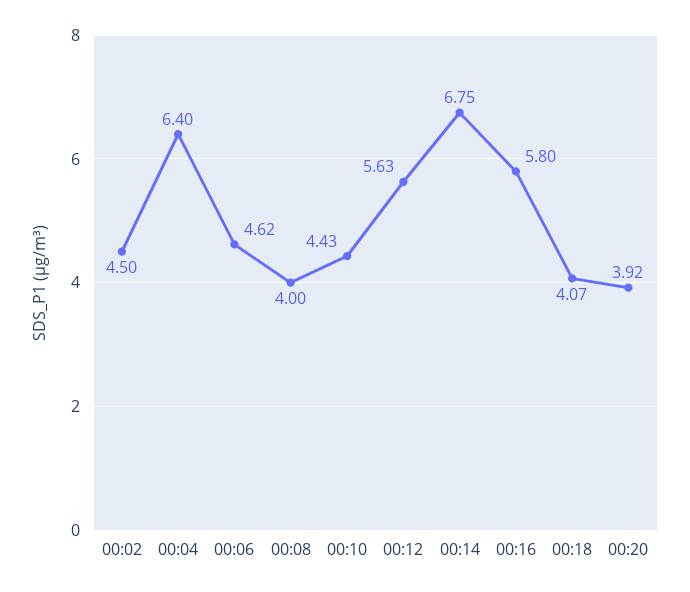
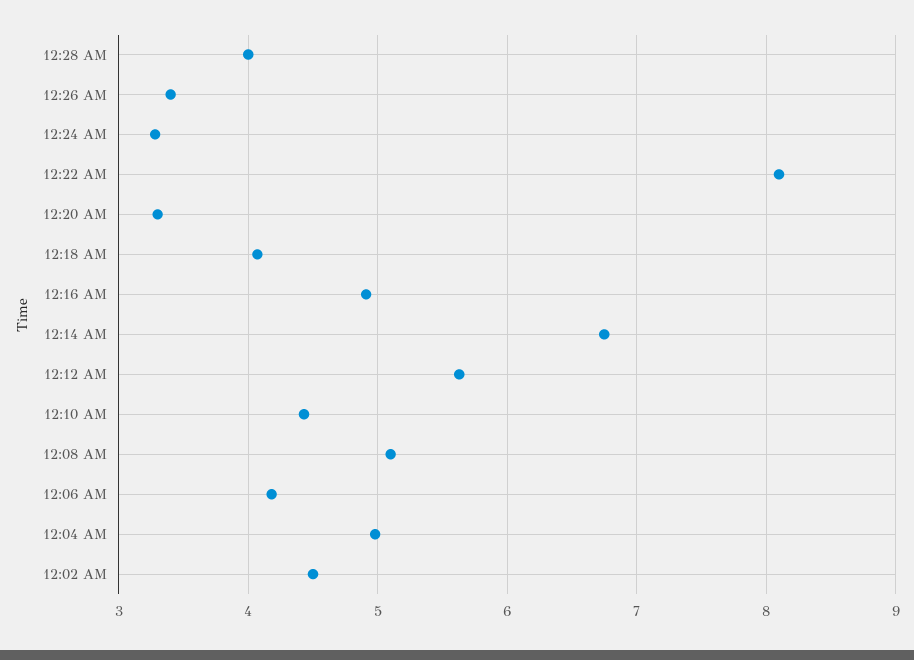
00:04: 6.4 -> 5
00:06: 4.62 -> 4.2
00:08: 4 -> 5.1
00:16: 5.8 -> 4.9
00:20: 3.92 -> 3.3
12:28 AM: none -> 4
12:26 AM: none -> 3.4
12:24 AM: none -> 3.3
12:22 AM: none -> 8.1

